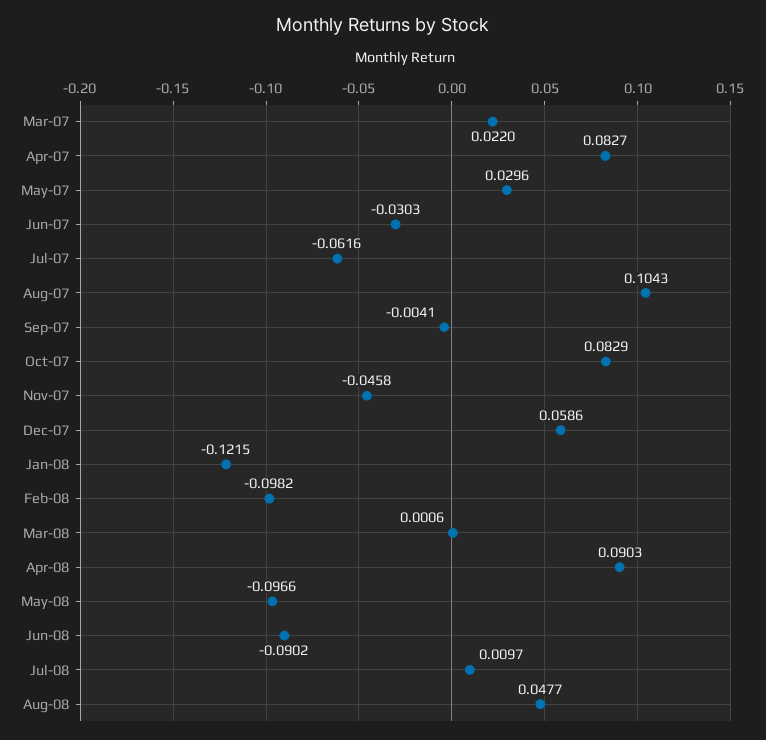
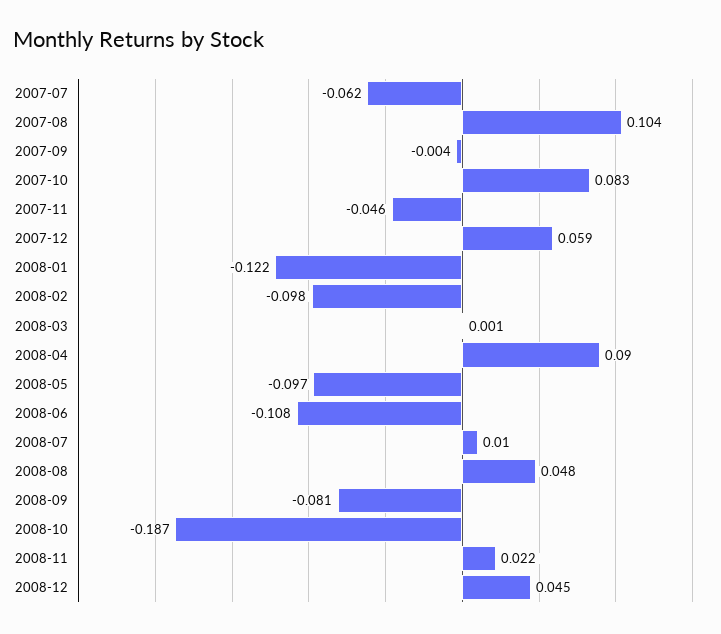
Mar-07: 0.022 -> none
Apr-07: 0.0827 -> none
May-07: 0.0296 -> none
Jun-07: -0.0303 -> none
Jun-08: -0.0902 -> -0.108
2008-09: none -> -0.081
2008-10: none -> -0.187
2008-11: none -> 0.022
2008-12: none -> 0.045

